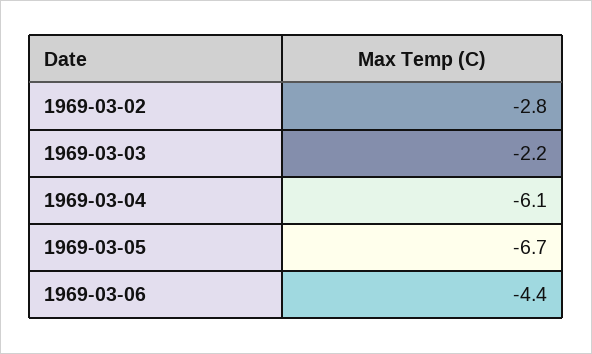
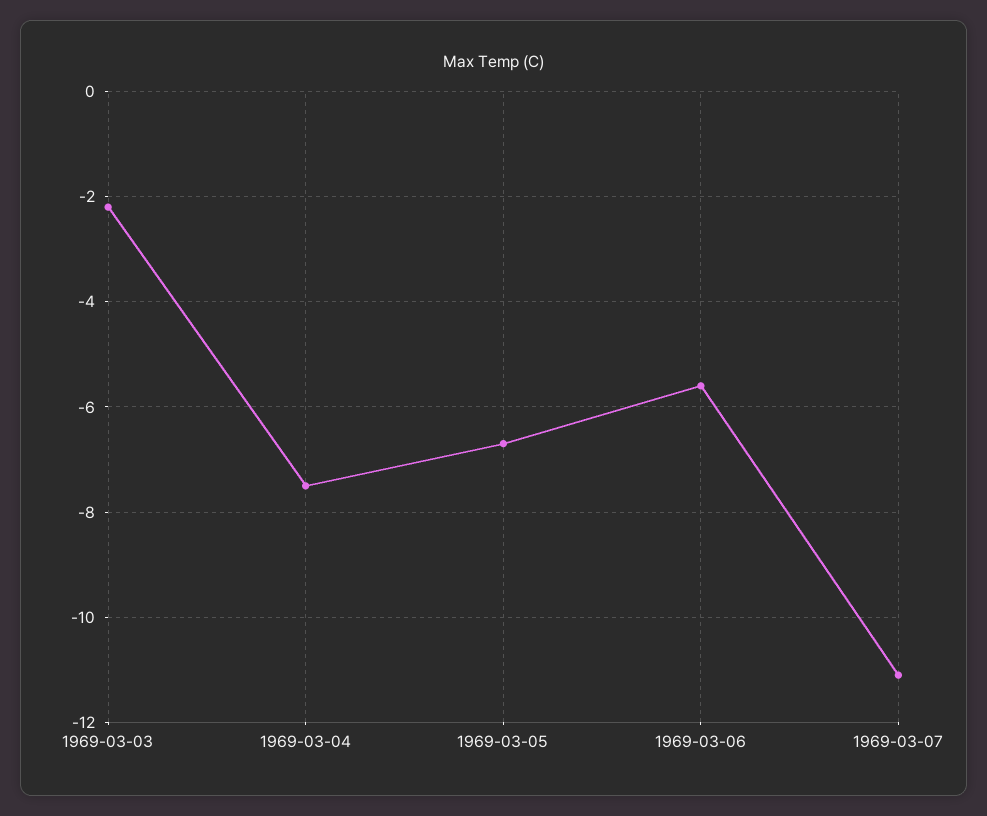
1969-03-02: -2.8 -> none
1969-03-04: -6.1 -> -7.5
1969-03-06: -4.4 -> -5.5
1969-03-07: none -> -11

